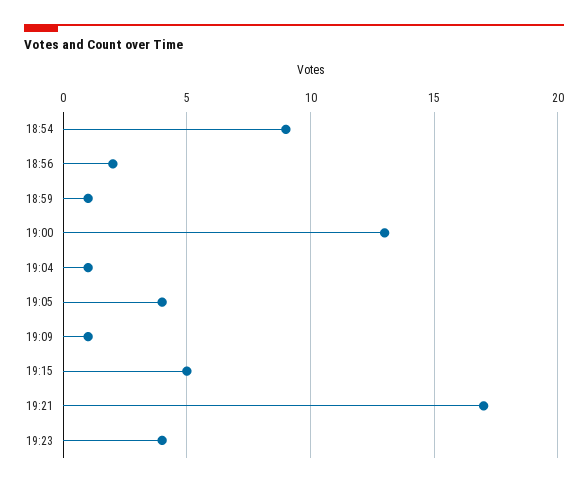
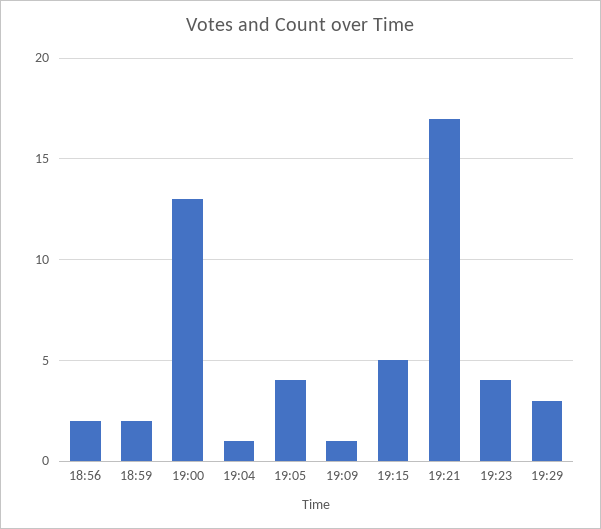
18:54: 9 -> none
18:59: 1 -> 2
19:29: none -> 3

